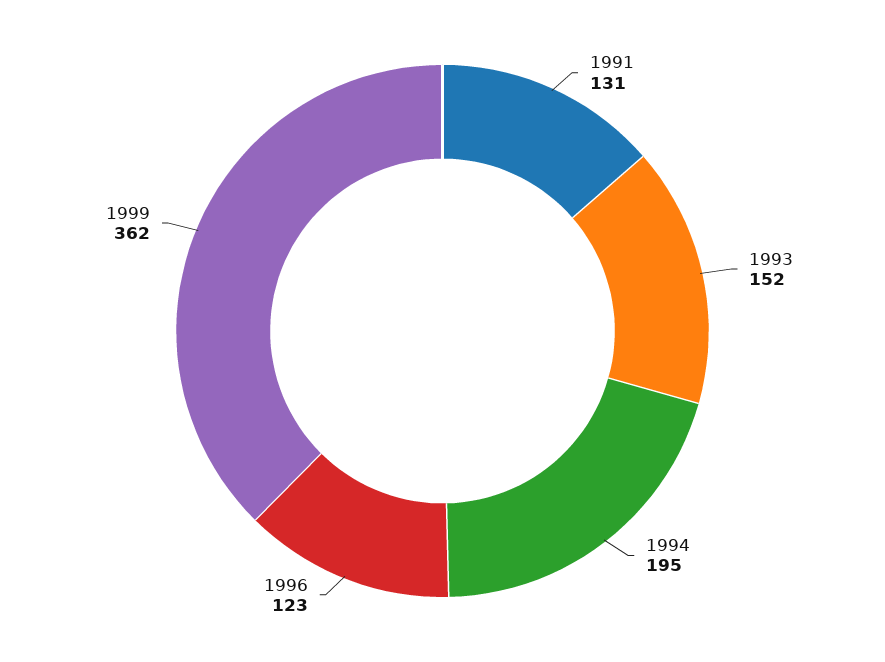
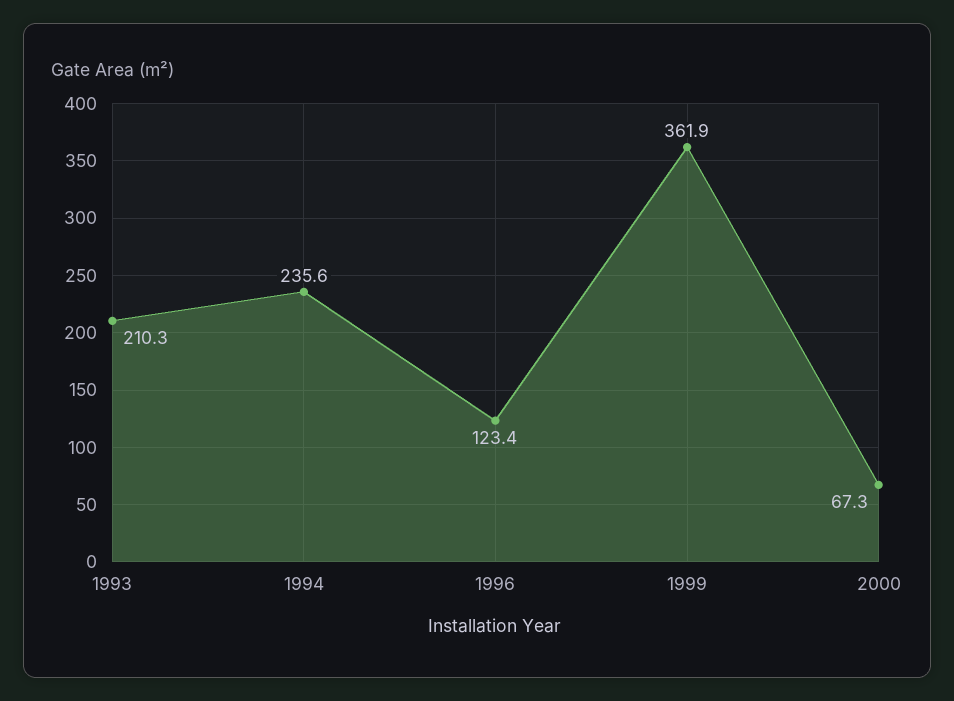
1991: 131 -> none
1993: 152 -> 210.3
1994: 195 -> 235.6
2000: none -> 67.3

